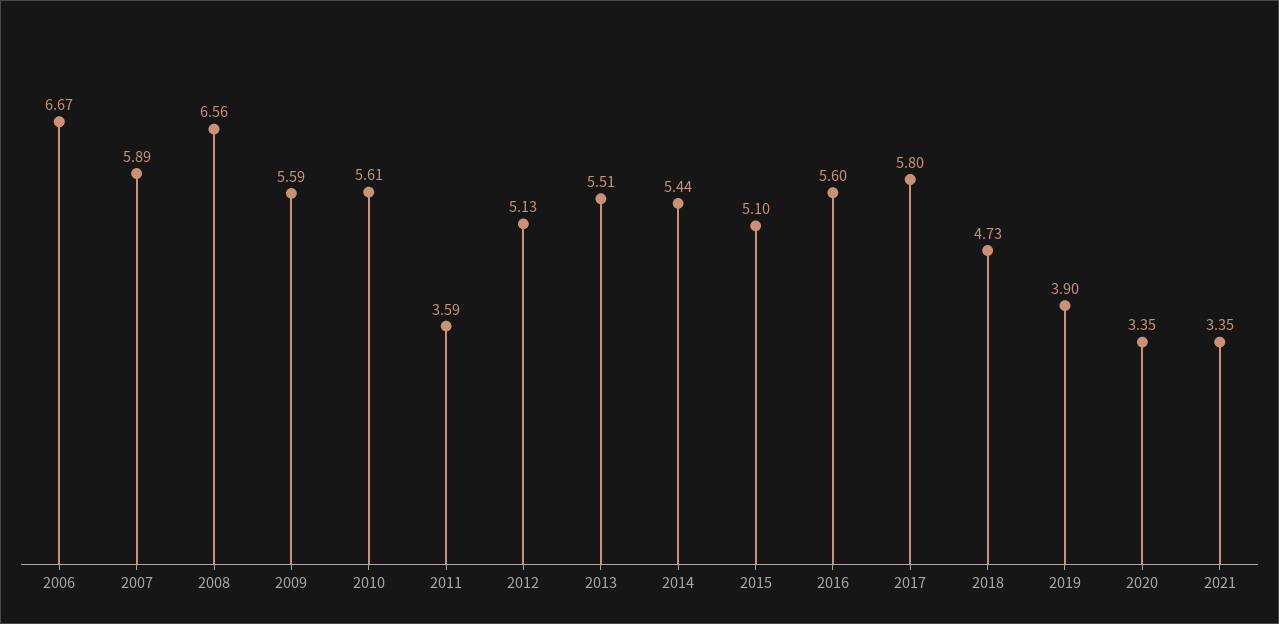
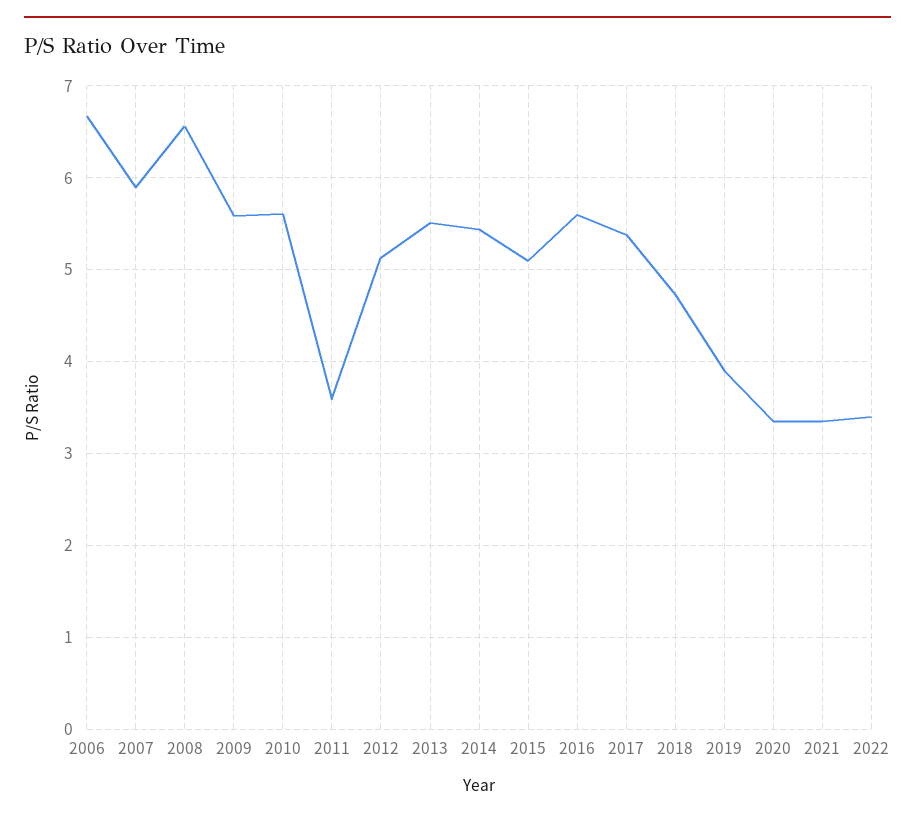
2017: 5.8 -> 5.4
2022: none -> 3.4

